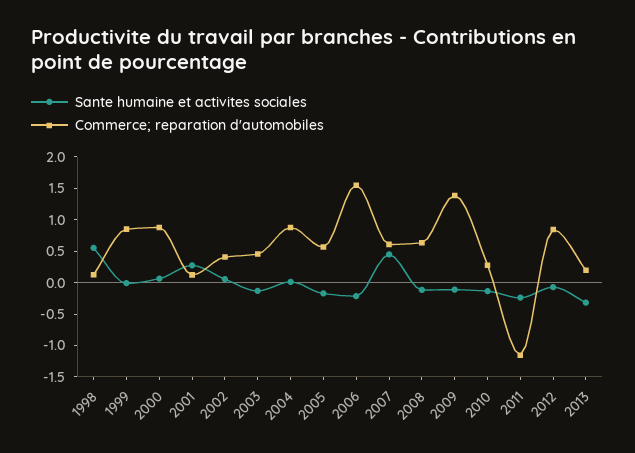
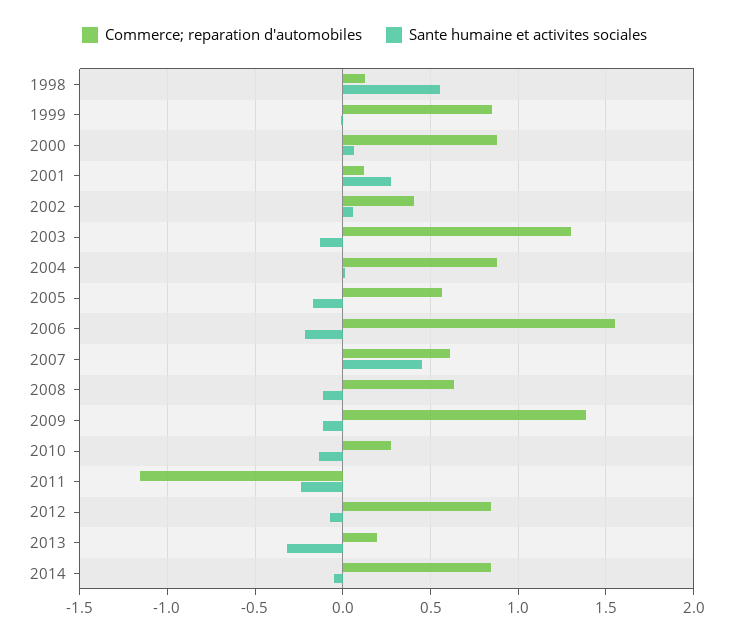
Commerce; reparation d'automobiles, 2003: 0.5 -> 1.3
Commerce; reparation d'automobiles, 2014: none -> 0.85
Sante humaine et activites sociales, 2014: none -> -0.05

